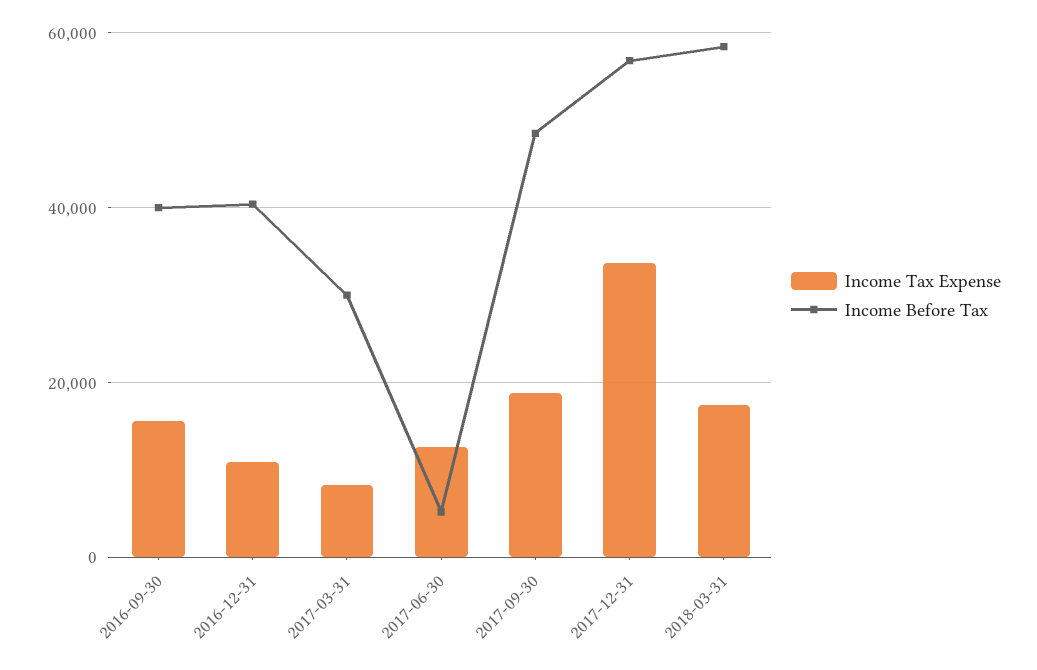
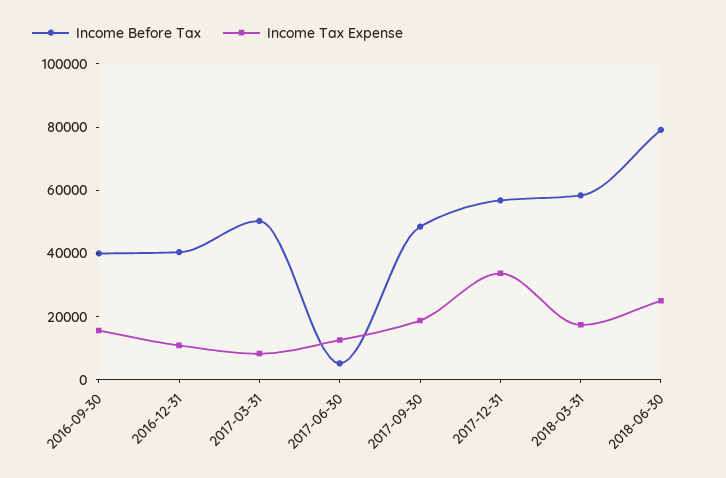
Income Before Tax, 2017-03-31: 30000 -> 50000
Income Before Tax, 2018-06-30: none -> 80000
Income Tax Expense, 2018-06-30: none -> 25000

